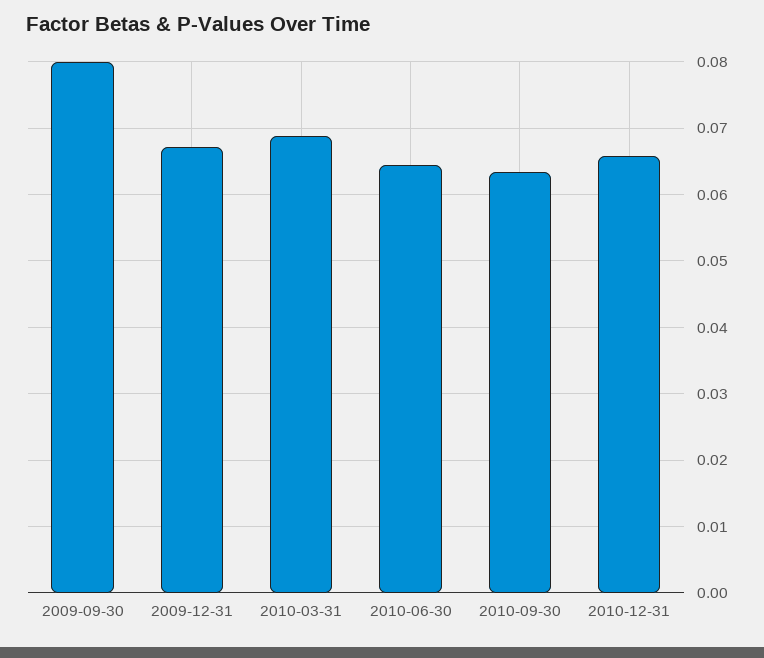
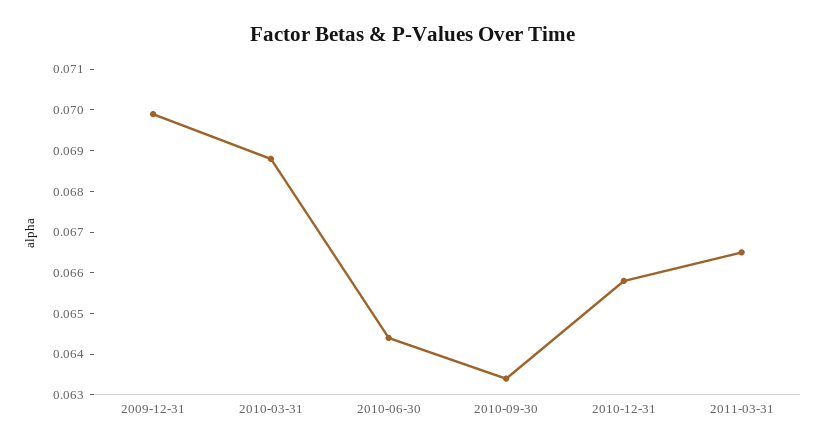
2009-09-30: 0.08 -> none
2009-12-31: 0.067 -> 0.07
2011-03-31: none -> 0.0665

